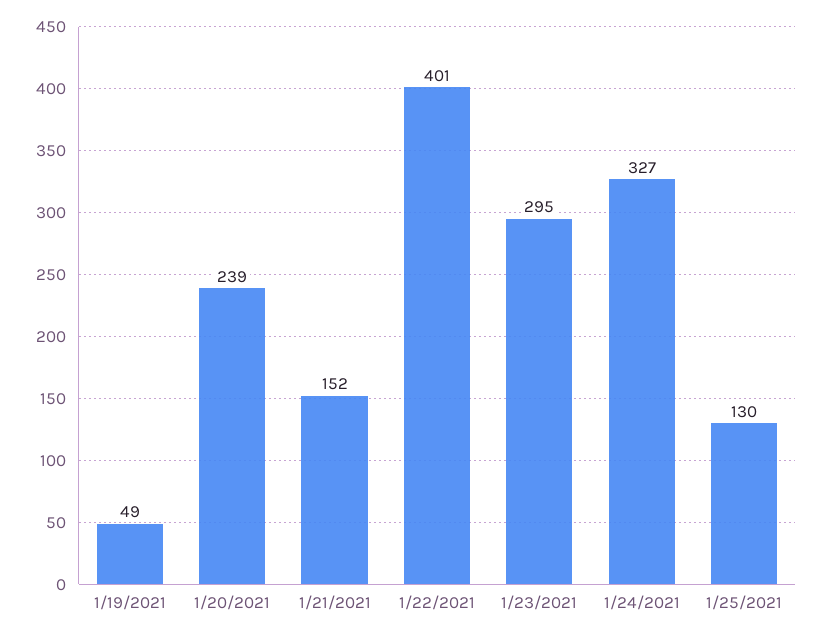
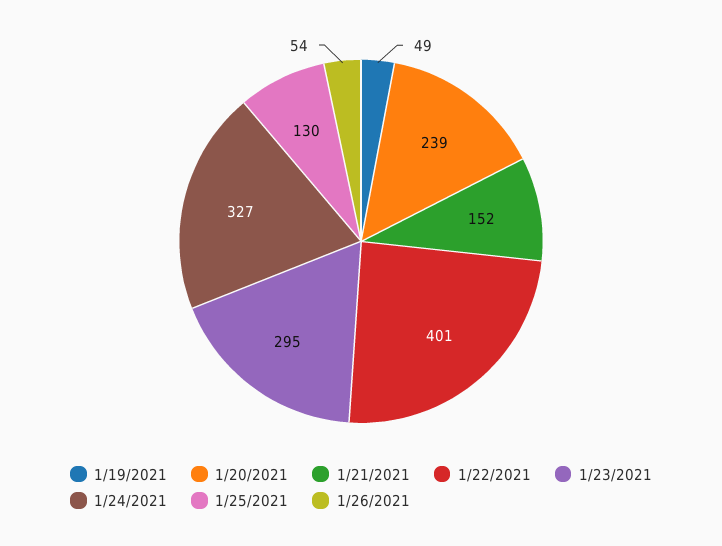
1/26/2021: none -> 54

